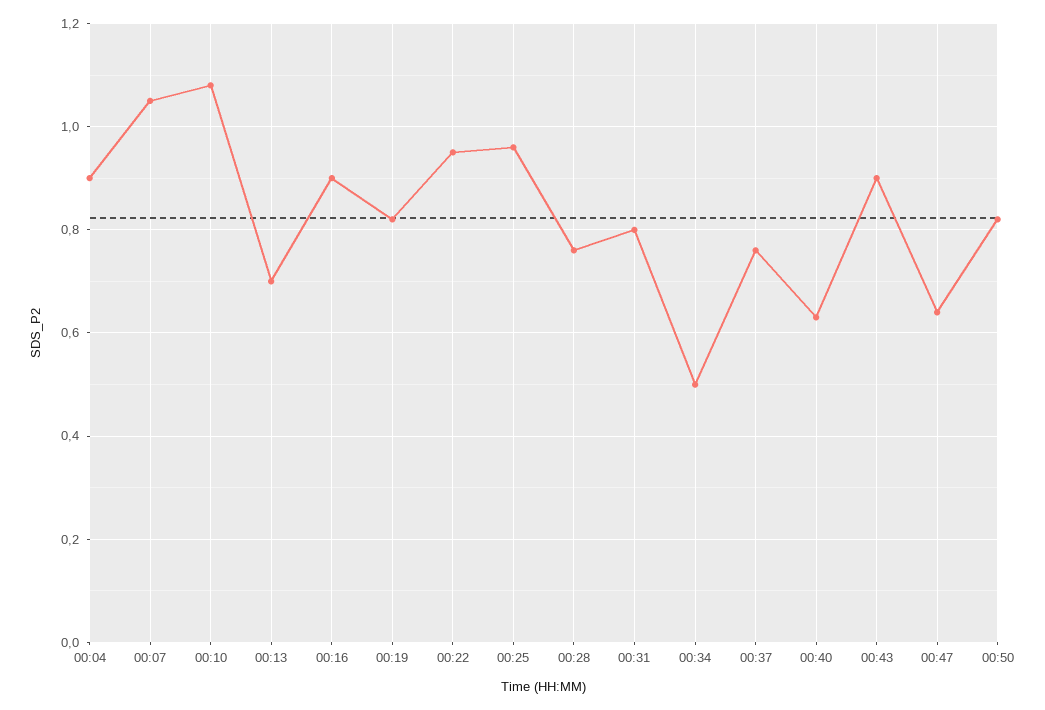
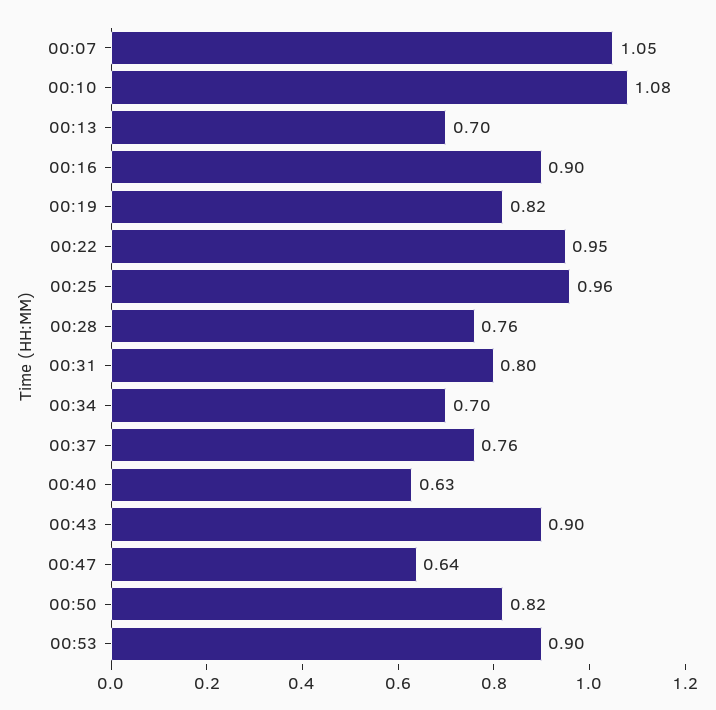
00:04: 0.9 -> none
00:34: 0.5 -> 0.7
00:53: none -> 0.9

